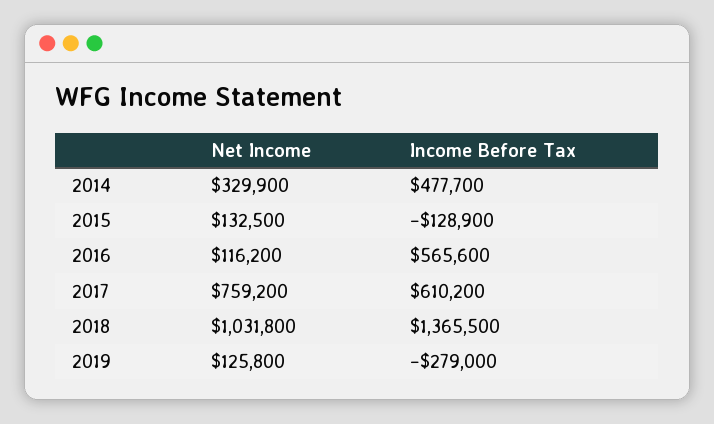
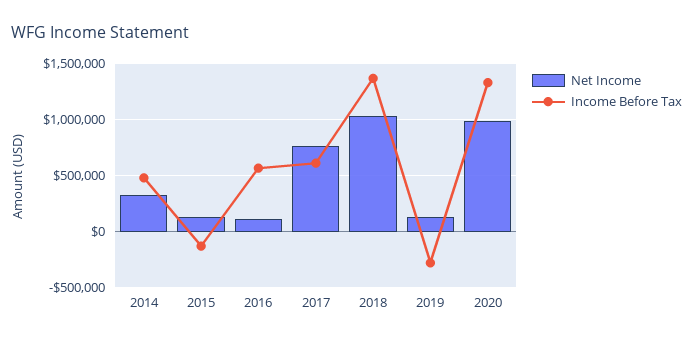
Net Income, 2020: none -> 1000000
Income Before Tax, 2020: none -> 1300000

